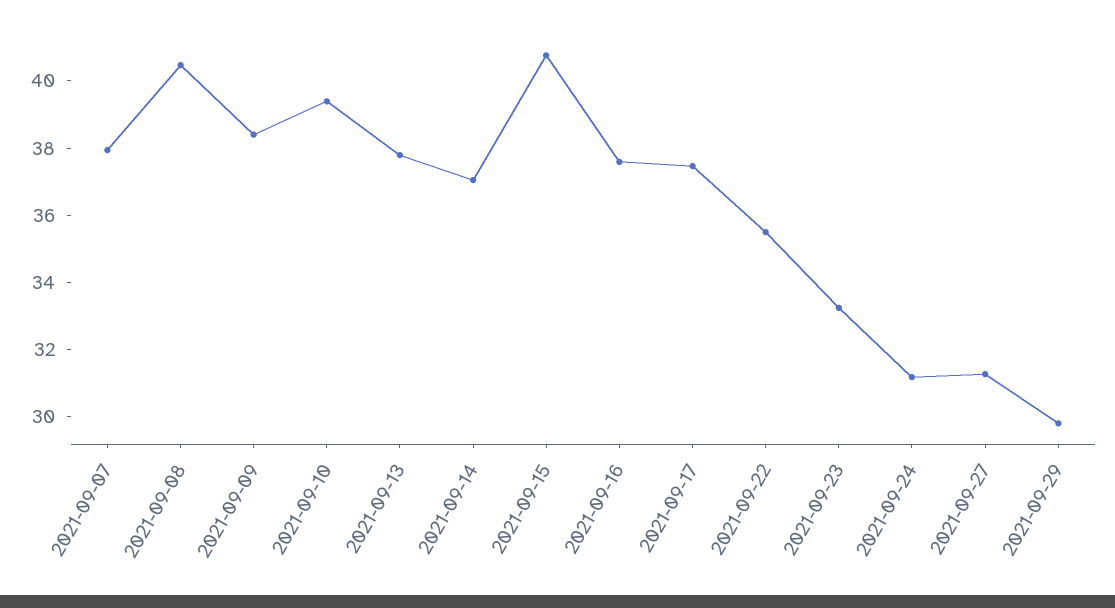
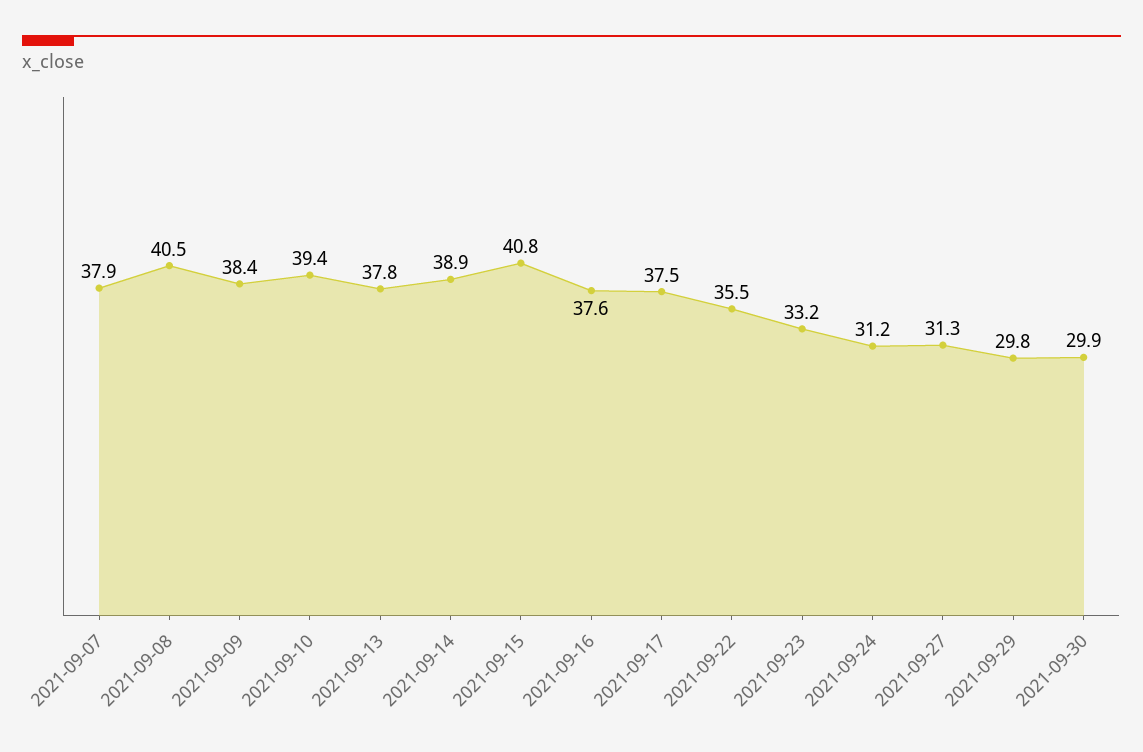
2021-09-14: 37 -> 38.9
2021-09-30: none -> 29.9

